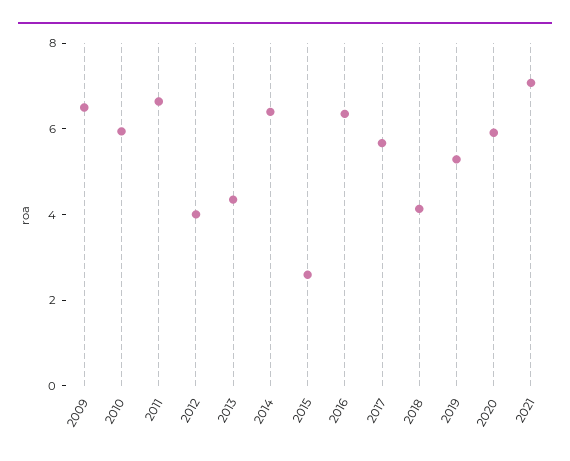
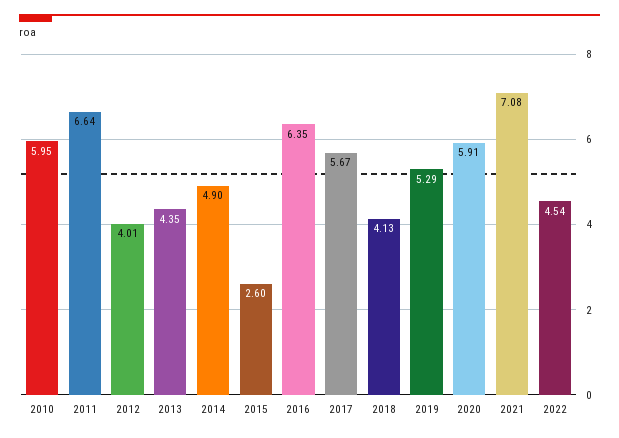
2009: 6.5 -> none
2014: 6.5 -> 4.9
2022: none -> 4.54

